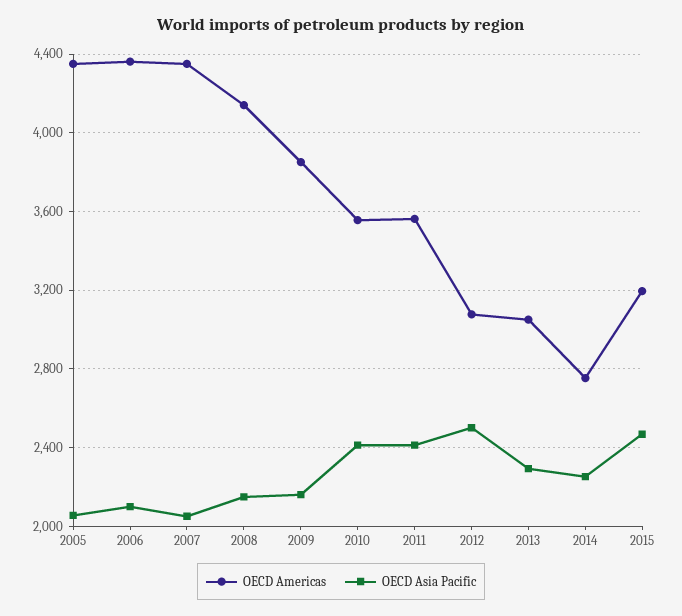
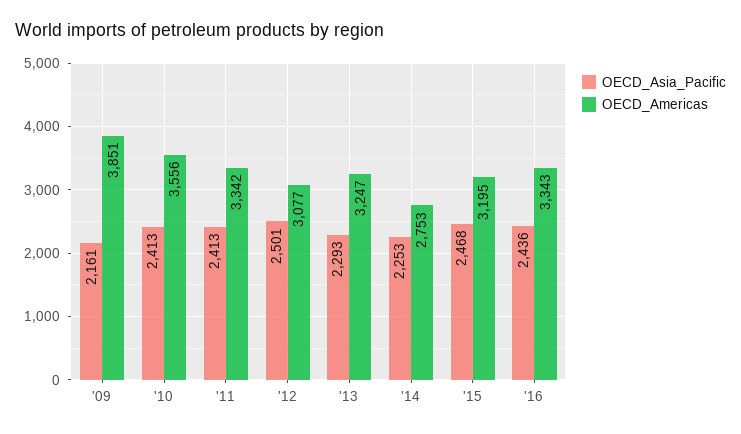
OECD Americas, 2005: 4350 -> none
OECD Asia Pacific, 2005: 2050 -> none
OECD Americas, 2006: 4350 -> none
OECD Asia Pacific, 2006: 2100 -> none
OECD Americas, 2007: 4350 -> none
OECD Asia Pacific, 2007: 2050 -> none
OECD Americas, 2008: 4150 -> none
OECD Asia Pacific, 2008: 2150 -> none
OECD Americas, 2011: 3550 -> 3342
OECD Americas, 2013: 3050 -> 3247
OECD Asia Pacific, '16: none -> 2436
OECD Americas, '16: none -> 3343

